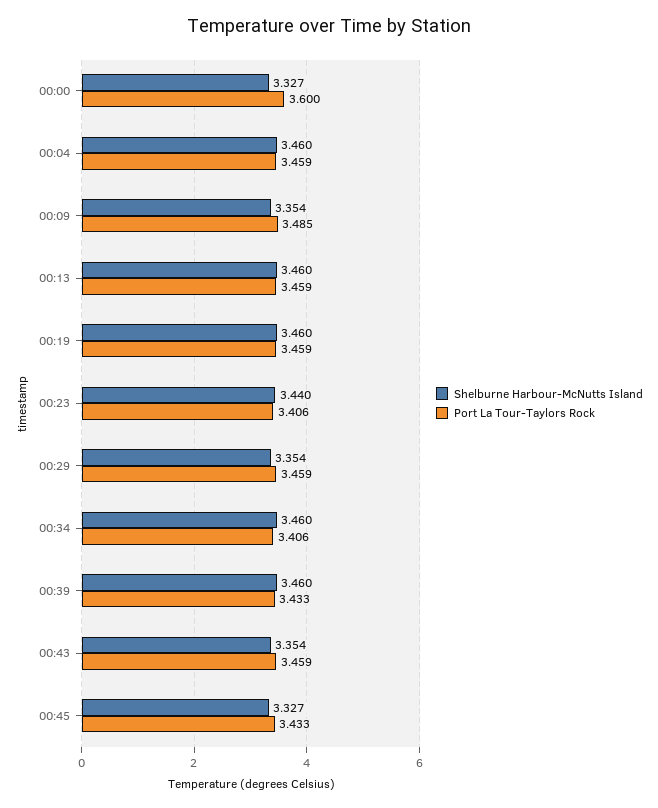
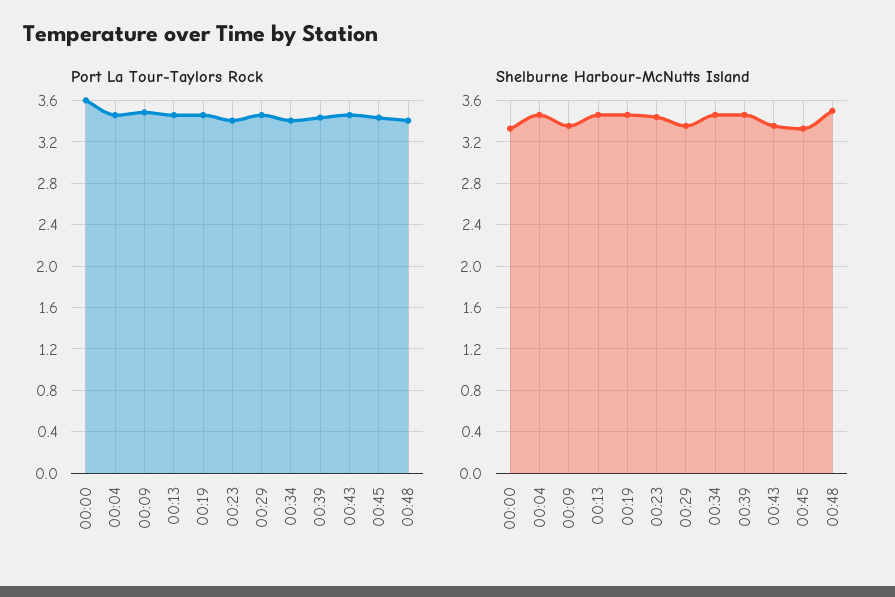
Port La Tour-Taylors Rock, 00:48: none -> 3.4
Shelburne Harbour-McNutts Island, 00:48: none -> 3.5

